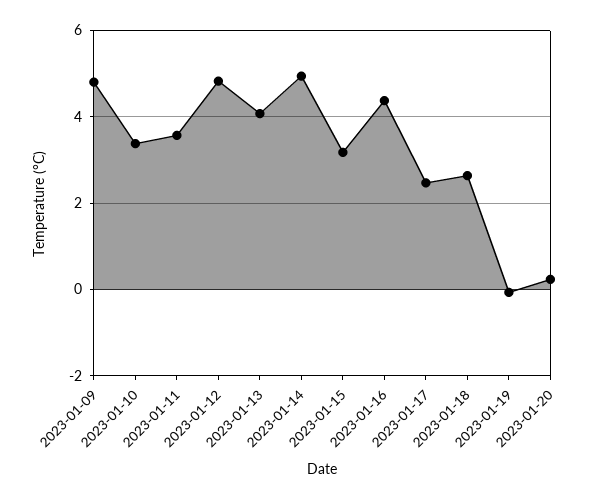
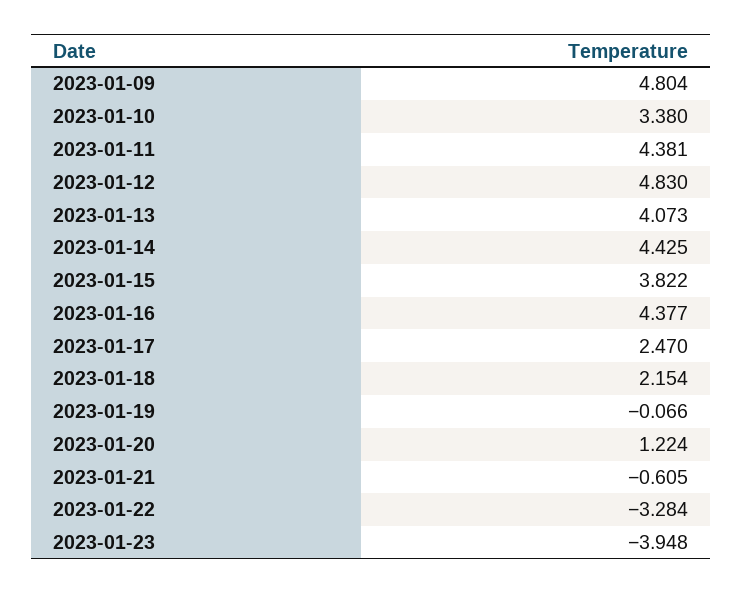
2023-01-11: 3.6 -> 4.381
2023-01-14: 5 -> 4.425
2023-01-15: 3.2 -> 3.822
2023-01-18: 2.6 -> 2.154
2023-01-20: 0.2 -> 1.224
2023-01-21: none -> -0.605
2023-01-22: none -> -3.284
2023-01-23: none -> -3.948

